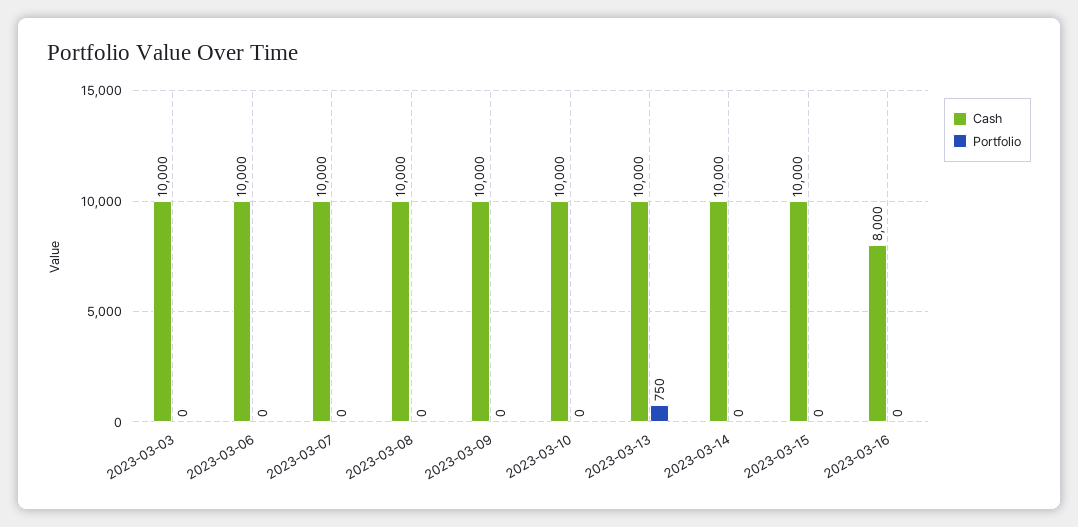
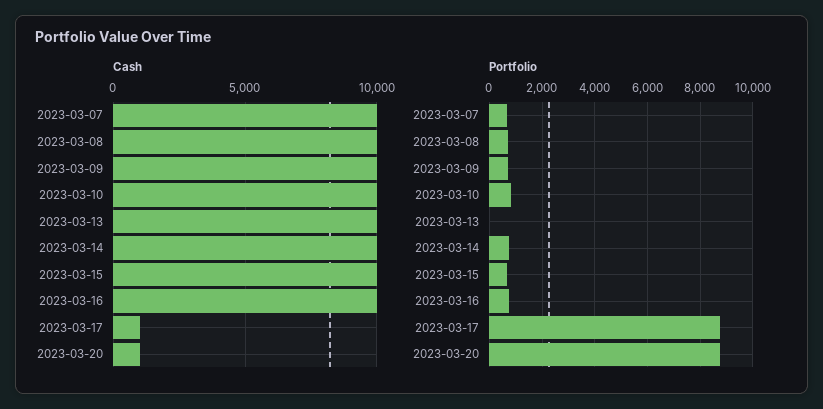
Cash, 2023-03-03: 10000 -> none
Portfolio, 2023-03-03: 0 -> none
Cash, 2023-03-06: 10000 -> none
Portfolio, 2023-03-06: 0 -> none
Portfolio, 2023-03-07: 0 -> 750
Portfolio, 2023-03-08: 0 -> 750
Portfolio, 2023-03-09: 0 -> 750
Portfolio, 2023-03-10: 0 -> 750
Portfolio, 2023-03-13: 750 -> 0
Portfolio, 2023-03-14: 0 -> 750
Portfolio, 2023-03-15: 0 -> 750
Cash, 2023-03-16: 8000 -> 10000
Portfolio, 2023-03-16: 0 -> 750
Cash, 2023-03-17: none -> 1000
Cash, 2023-03-20: none -> 1000
Portfolio, 2023-03-17: none -> 8750
Portfolio, 2023-03-20: none -> 8750

